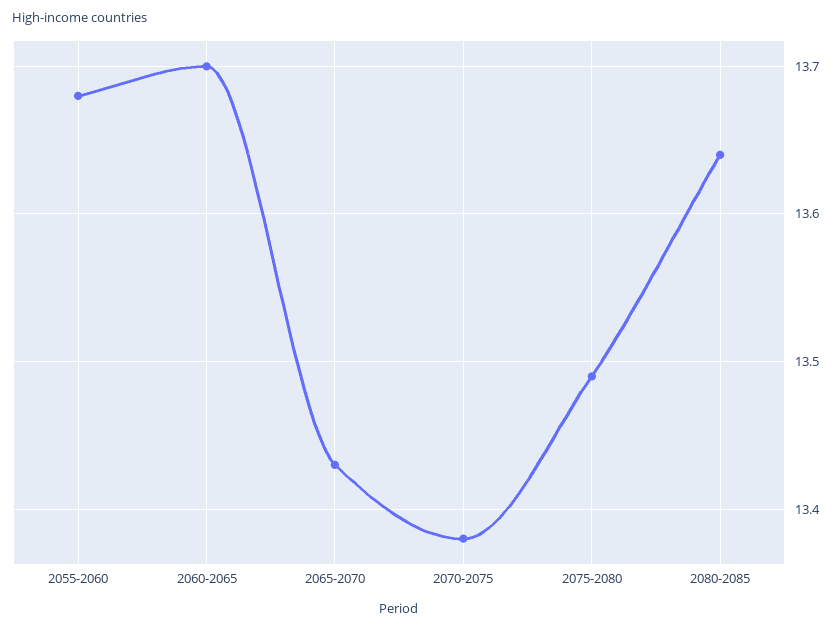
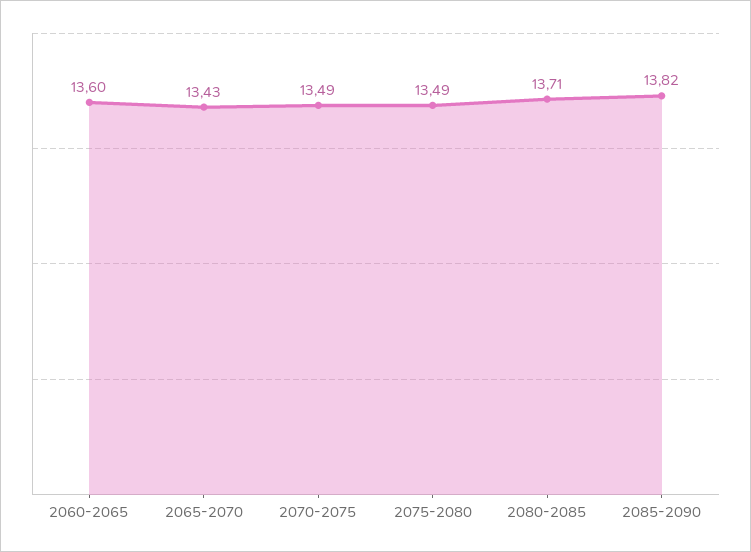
2055-2060: 13.68 -> none
2060-2065: 13.7 -> 13.6
2070-2075: 13.38 -> 13.49
2080-2085: 13.64 -> 13.71
2085-2090: none -> 13.82

